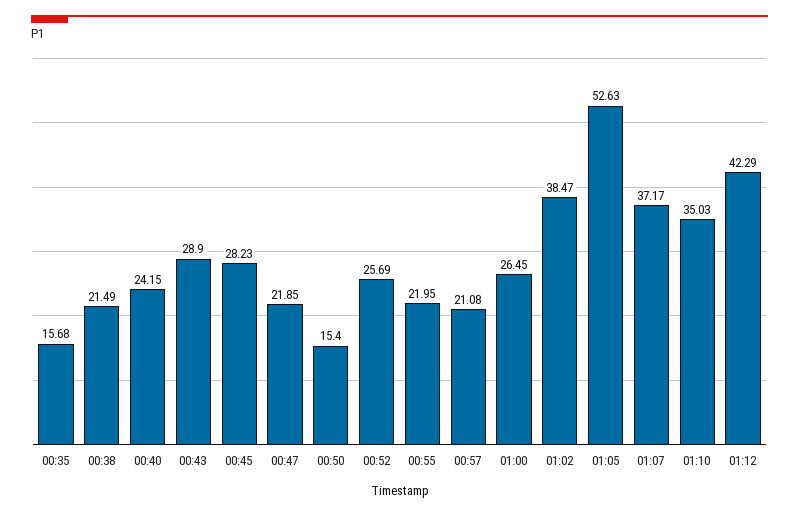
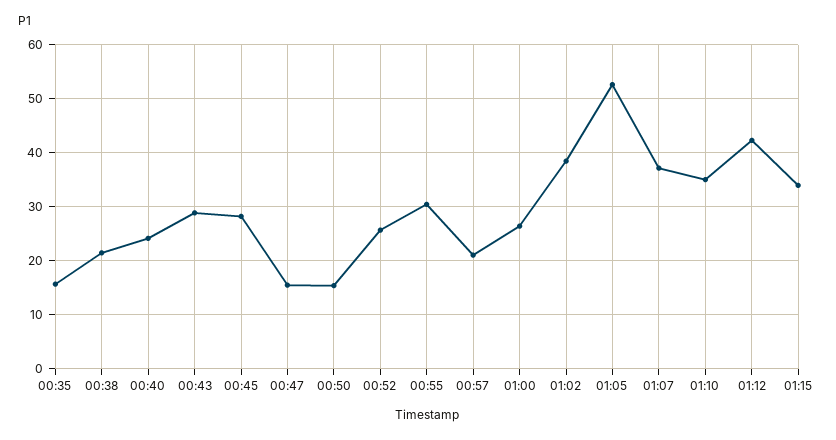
00:47: 21.85 -> 16
00:55: 21.95 -> 30
01:15: none -> 34

